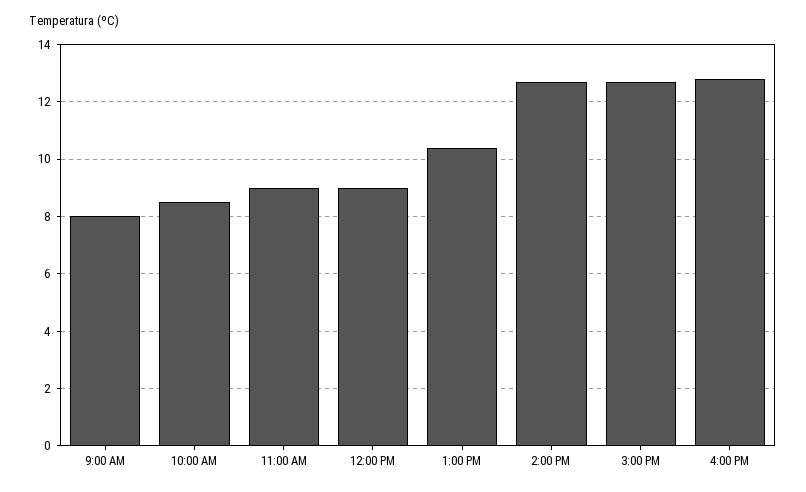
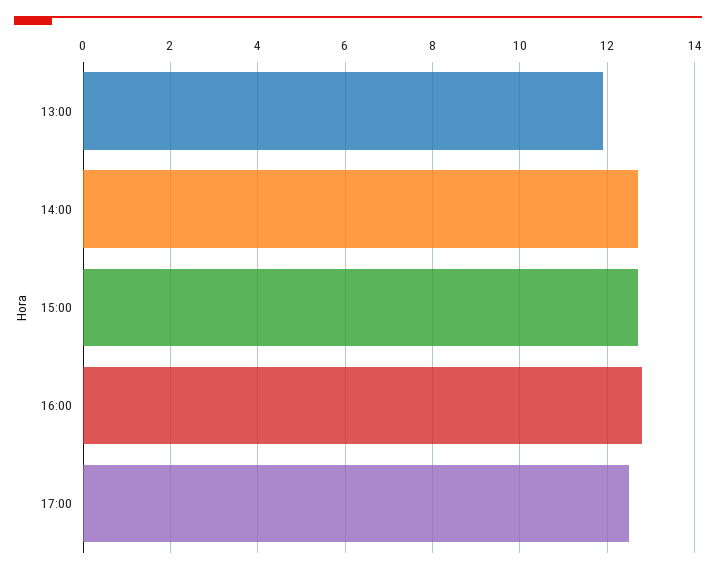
9:00 AM: 8 -> none
10:00 AM: 8.5 -> none
11:00 AM: 9 -> none
12:00 PM: 9 -> none
1:00 PM: 10.5 -> 12
17:00: none -> 12.5

